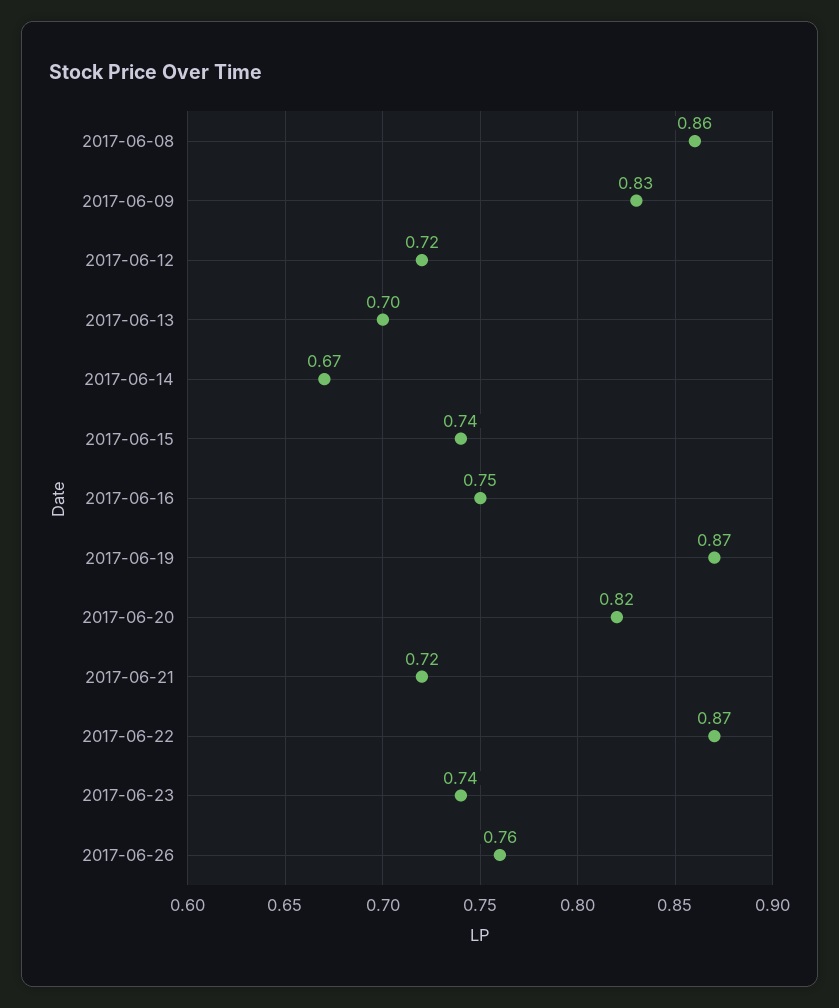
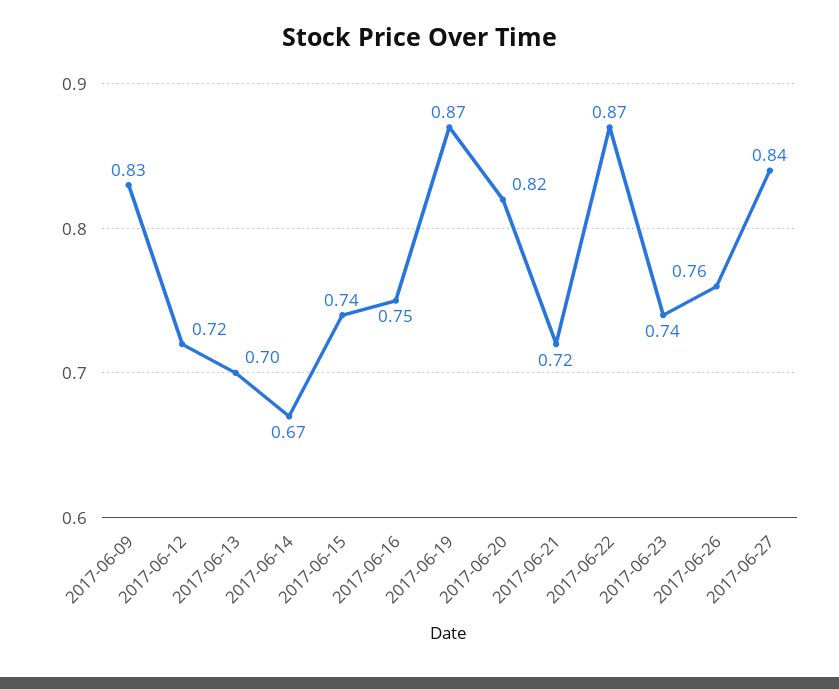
2017-06-08: 0.86 -> none
2017-06-27: none -> 0.84

